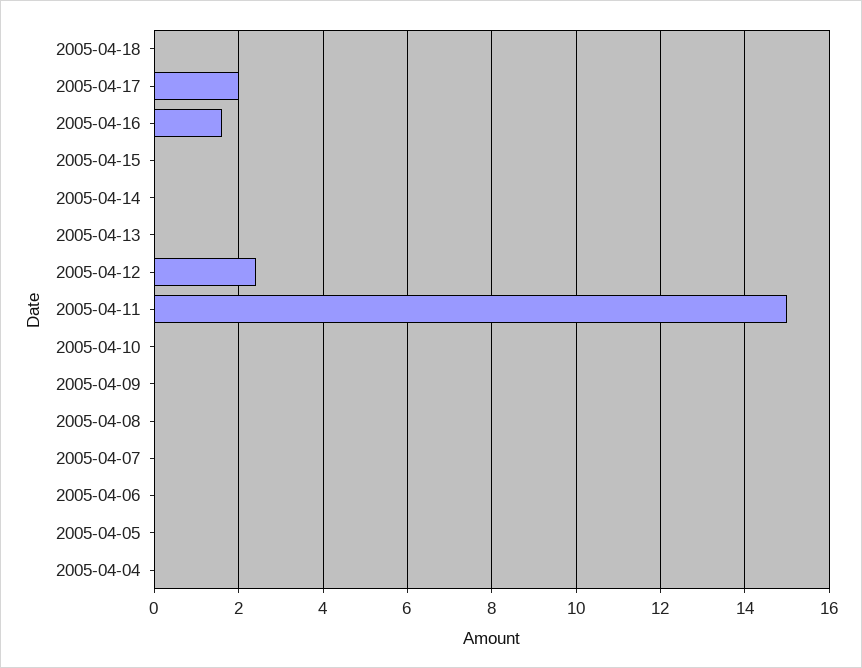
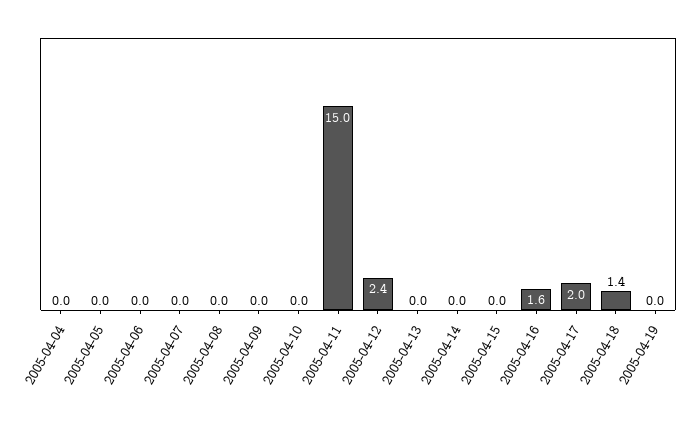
2005-04-18: 0 -> 1.4
2005-04-19: none -> 0

